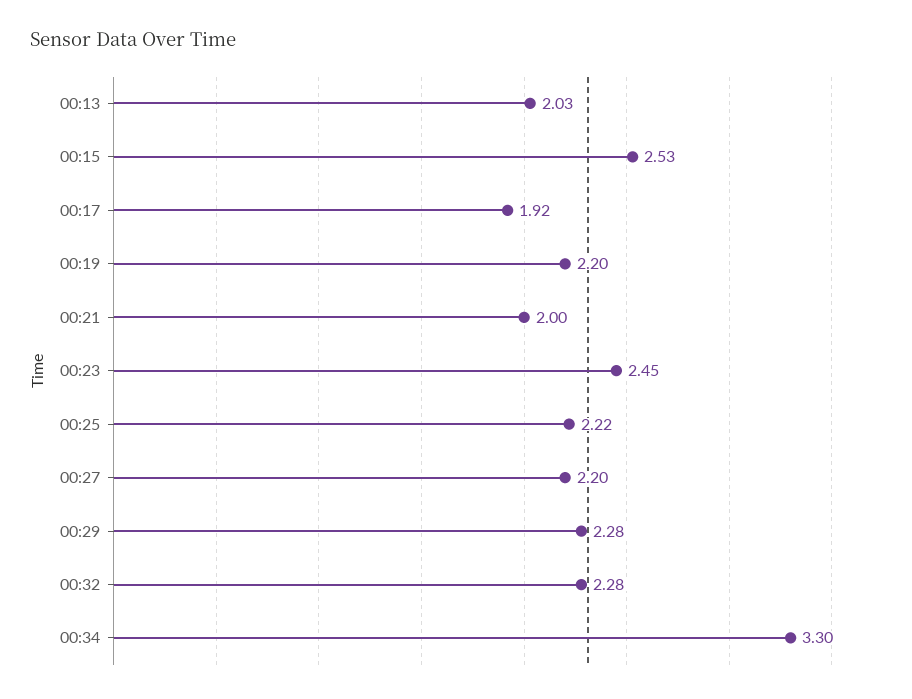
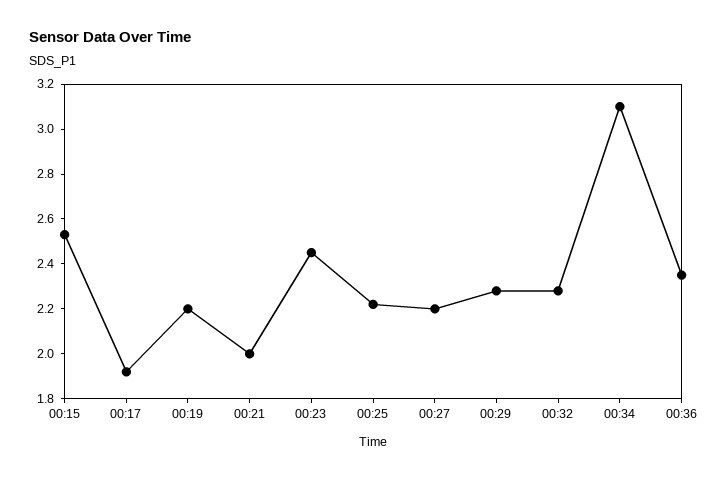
00:13: 2.03 -> none
00:34: 3.3 -> 3.1
00:36: none -> 2.35

